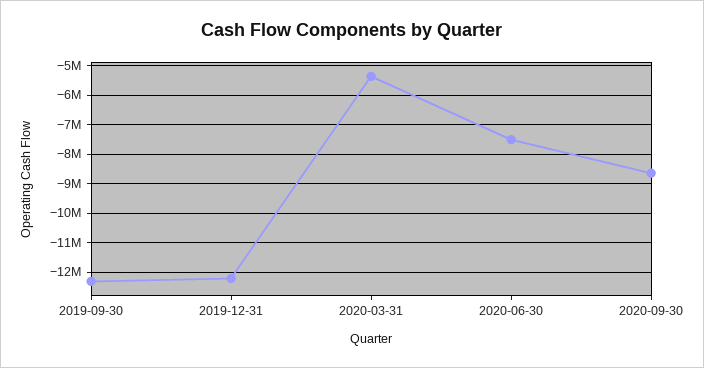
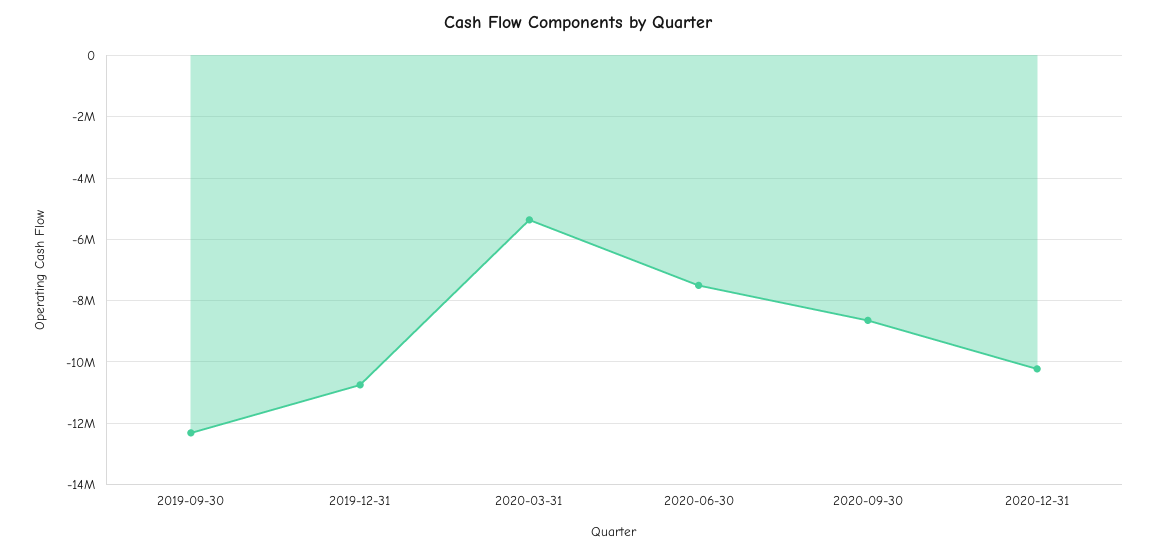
2019-12-31: -12250000 -> -10800000
2020-12-31: none -> -10200000

